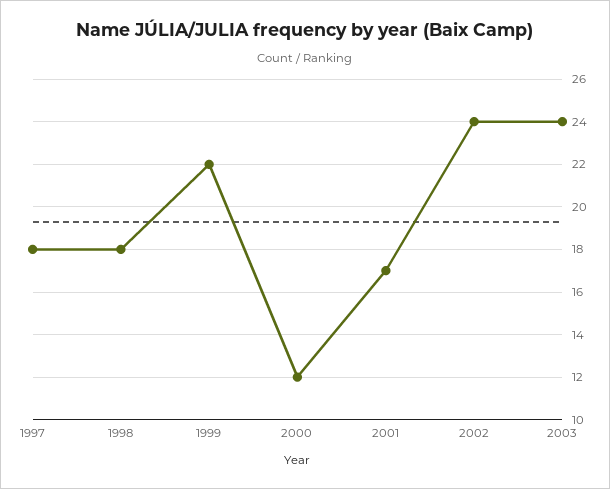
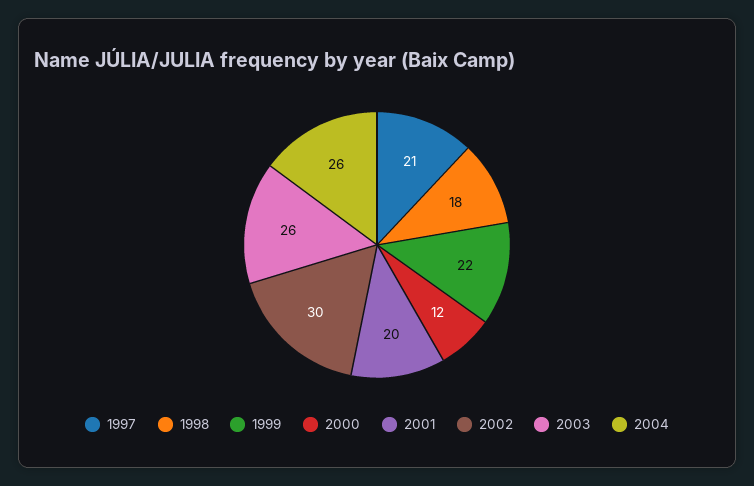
1997: 18 -> 21
2001: 17 -> 20
2002: 24 -> 30
2003: 24 -> 26
2004: none -> 26

